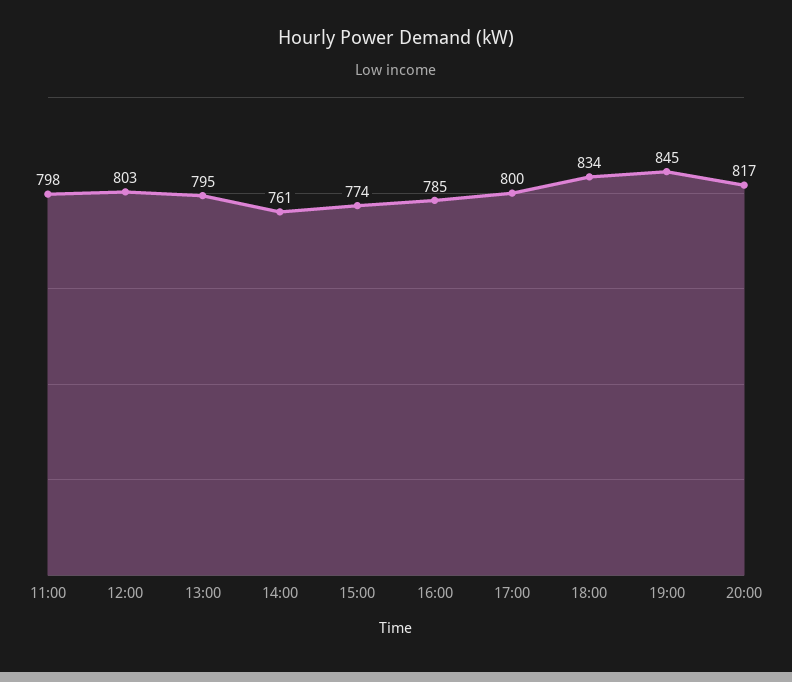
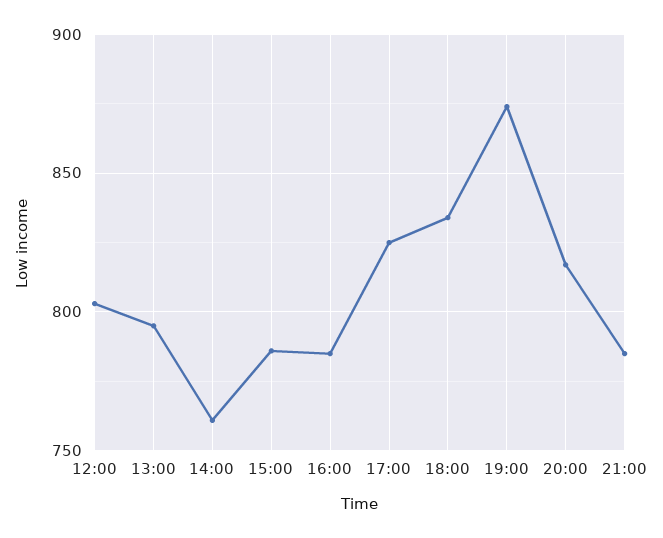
11:00: 798 -> none
15:00: 774 -> 785
17:00: 800 -> 825
19:00: 845 -> 875
21:00: none -> 785

